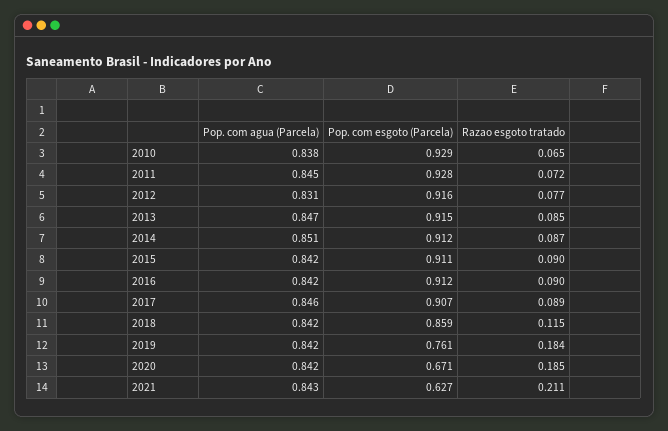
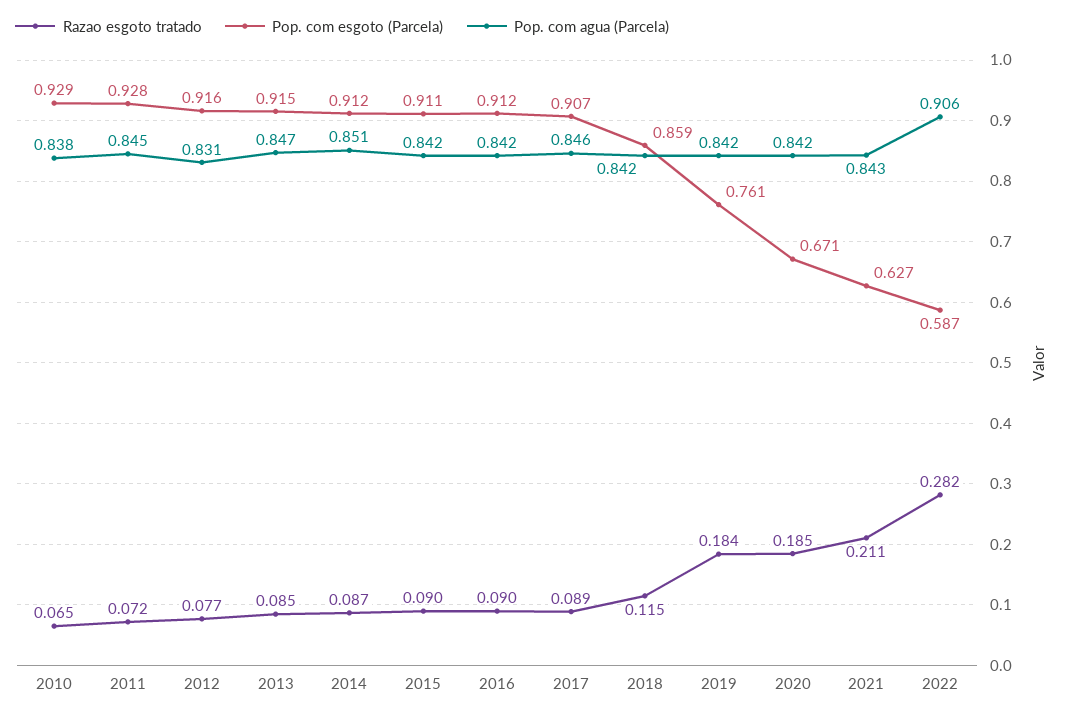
Razao esgoto tratado, 2022: none -> 0.282
Pop. com esgoto (Parcela), 2022: none -> 0.587
Pop. com agua (Parcela), 2022: none -> 0.906

